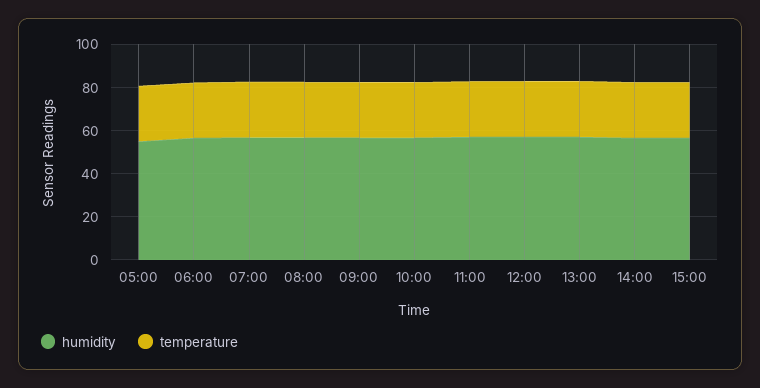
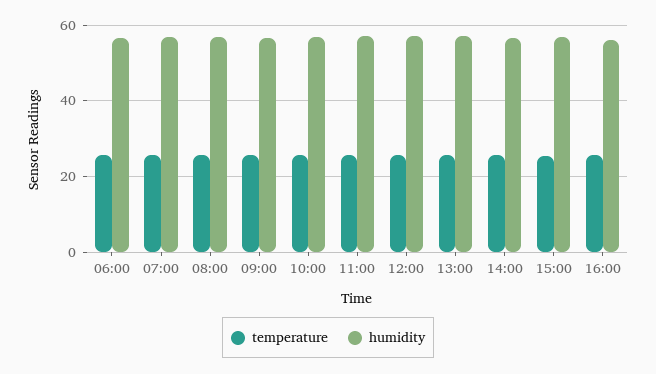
humidity, 05:00: 55 -> none
temperature, 05:00: 25 -> none
temperature, 16:00: none -> 26
humidity, 16:00: none -> 56

